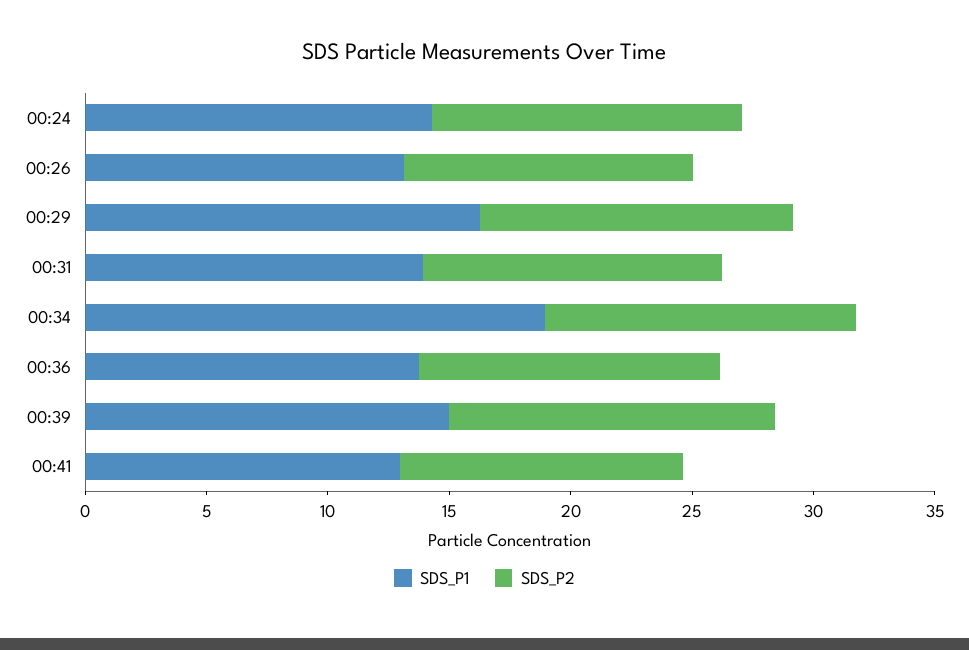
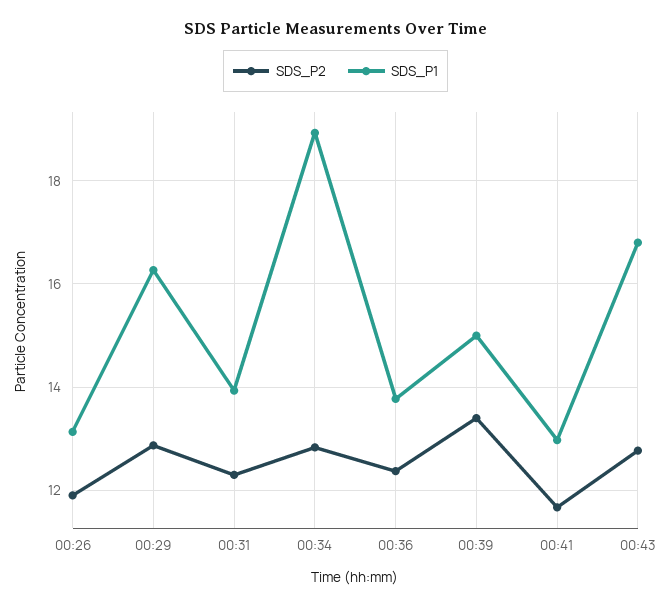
SDS_P1, 00:24: 14 -> none
SDS_P2, 00:24: 13 -> none
SDS_P2, 00:43: none -> 12.8
SDS_P1, 00:43: none -> 16.8

